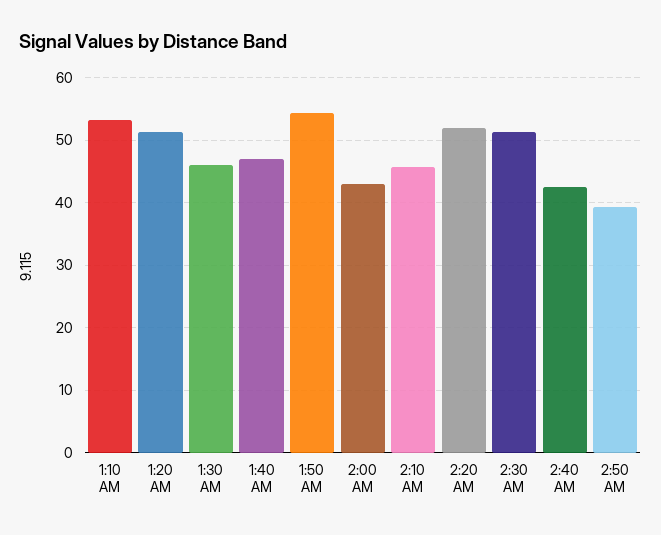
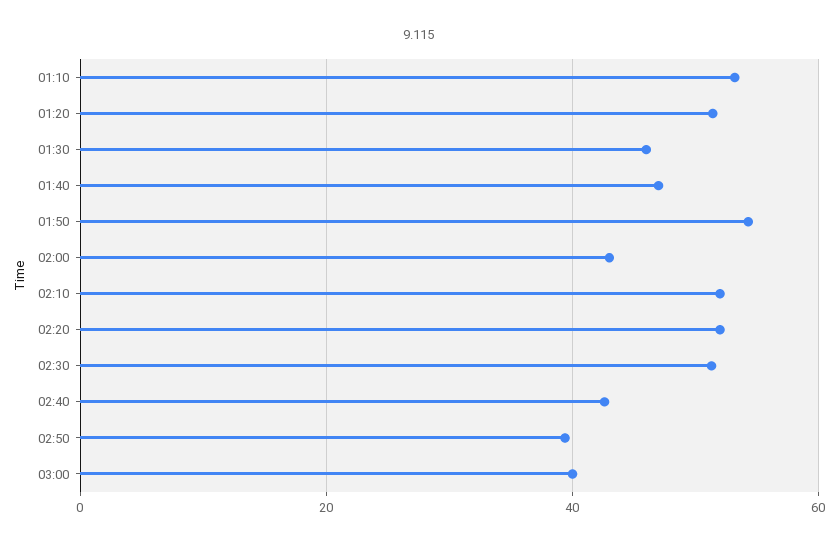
2:10 AM: 46 -> 52
03:00: none -> 40

